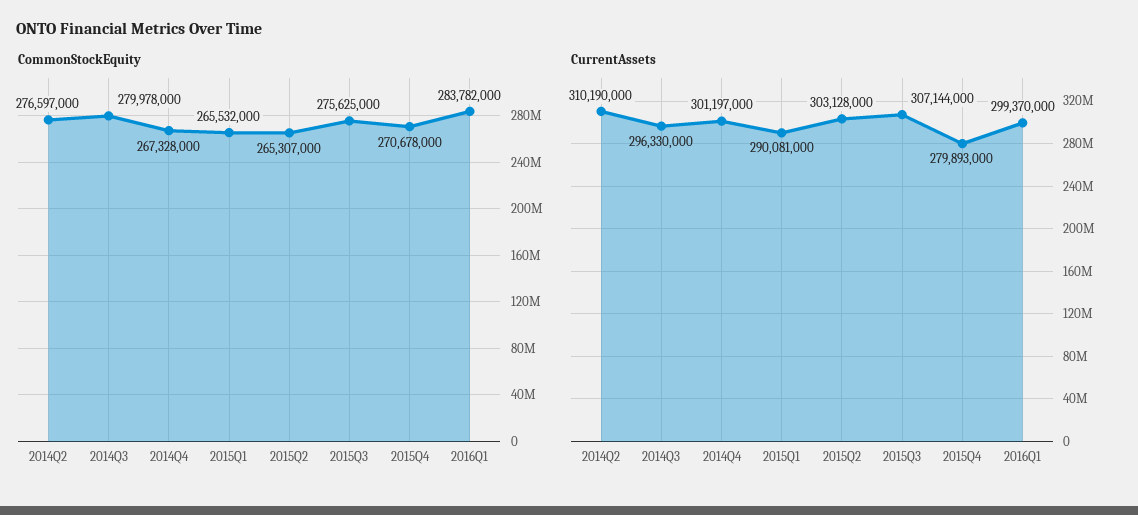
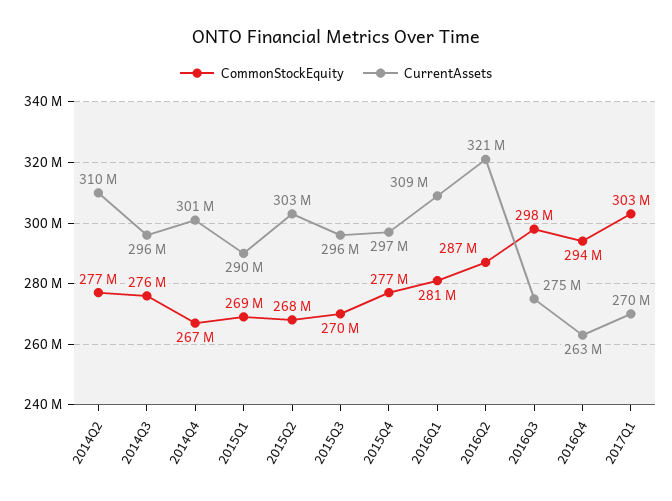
CommonStockEquity, 2014Q3: 279978000 -> 276000000
CommonStockEquity, 2015Q1: 265532000 -> 269000000
CommonStockEquity, 2015Q2: 265307000 -> 268000000
CommonStockEquity, 2015Q3: 275625000 -> 270000000
CommonStockEquity, 2015Q4: 270678000 -> 277000000
CommonStockEquity, 2016Q1: 283782000 -> 281000000
CurrentAssets, 2015Q3: 307144000 -> 296000000
CurrentAssets, 2015Q4: 279893000 -> 297000000
CurrentAssets, 2016Q1: 299370000 -> 309000000
CommonStockEquity, 2016Q2: none -> 287000000
CurrentAssets, 2016Q2: none -> 321000000
CommonStockEquity, 2016Q3: none -> 298000000
CurrentAssets, 2016Q3: none -> 275000000
CommonStockEquity, 2016Q4: none -> 294000000
CurrentAssets, 2016Q4: none -> 263000000
CommonStockEquity, 2017Q1: none -> 303000000
CurrentAssets, 2017Q1: none -> 270000000

